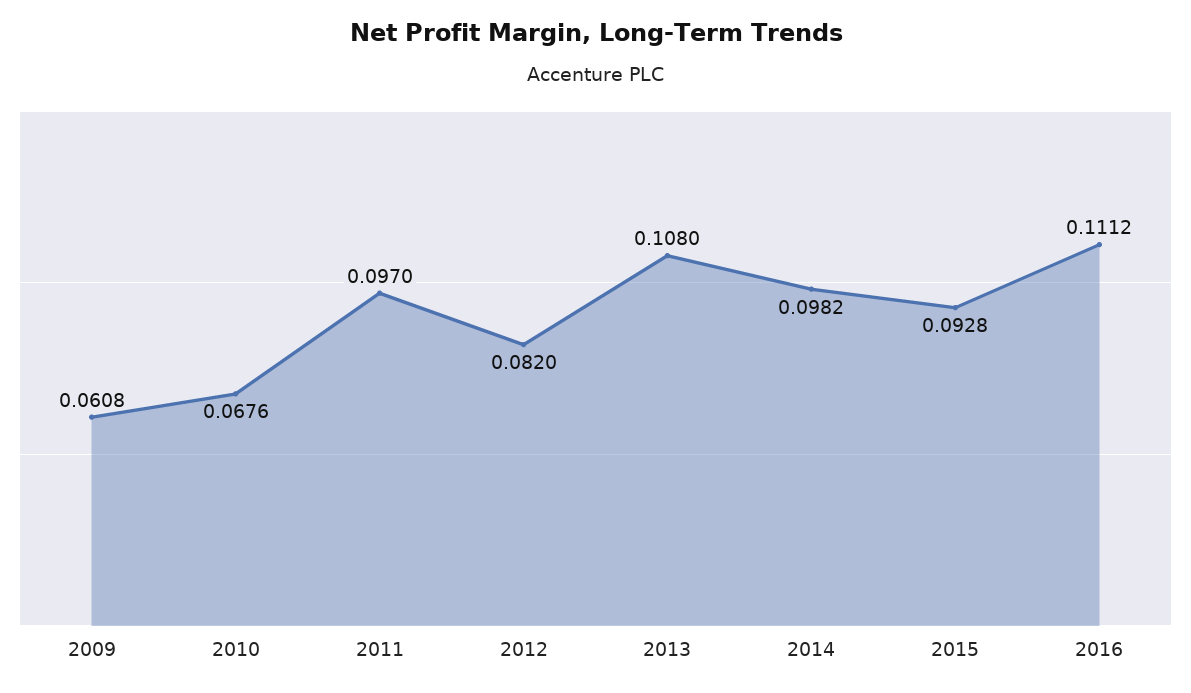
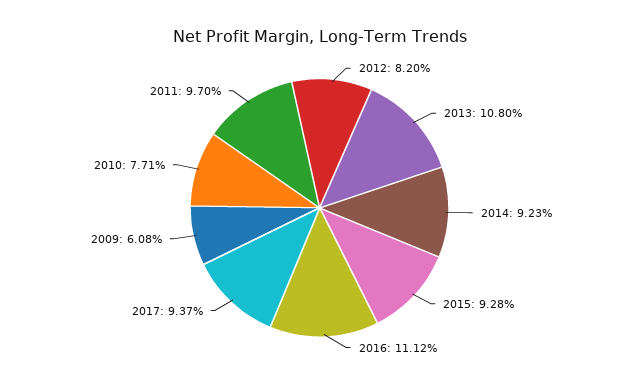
2010: 0.0676 -> 0.0771
2014: 0.0982 -> 0.0923
2017: none -> 0.0937

